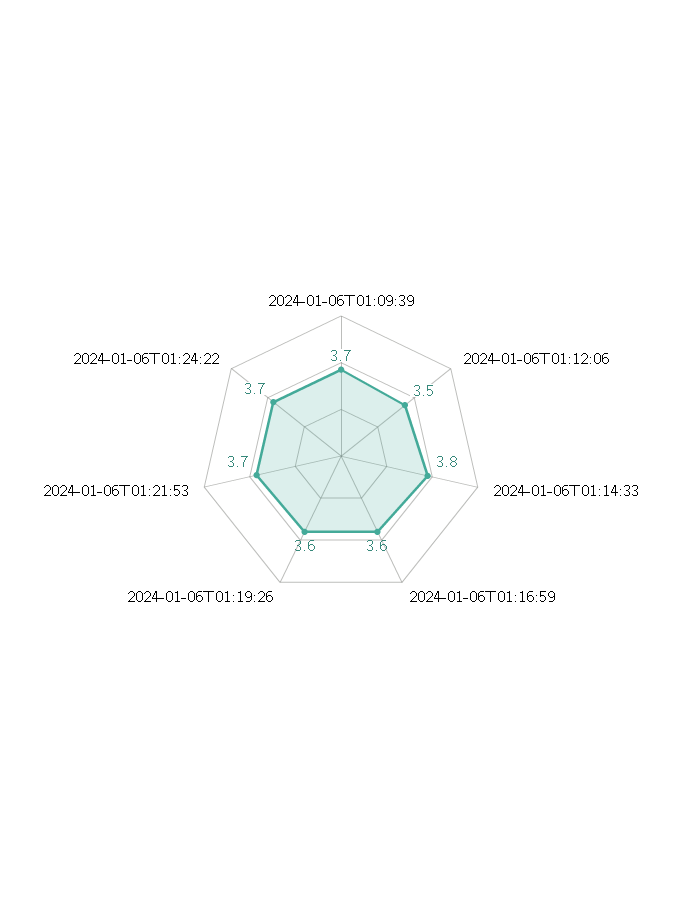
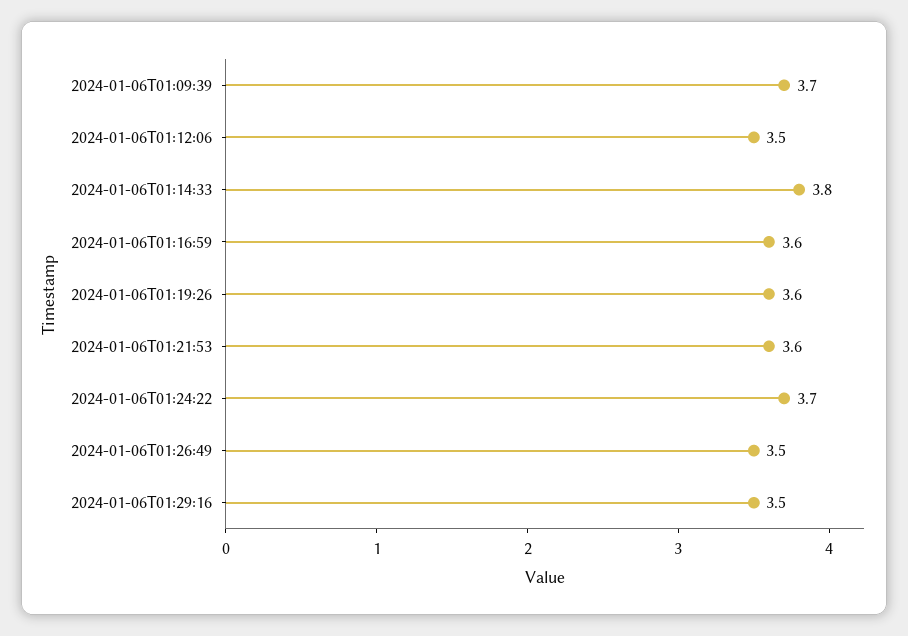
2024-01-06T01:21:53: 3.7 -> 3.6
2024-01-06T01:26:49: none -> 3.5
2024-01-06T01:29:16: none -> 3.5

